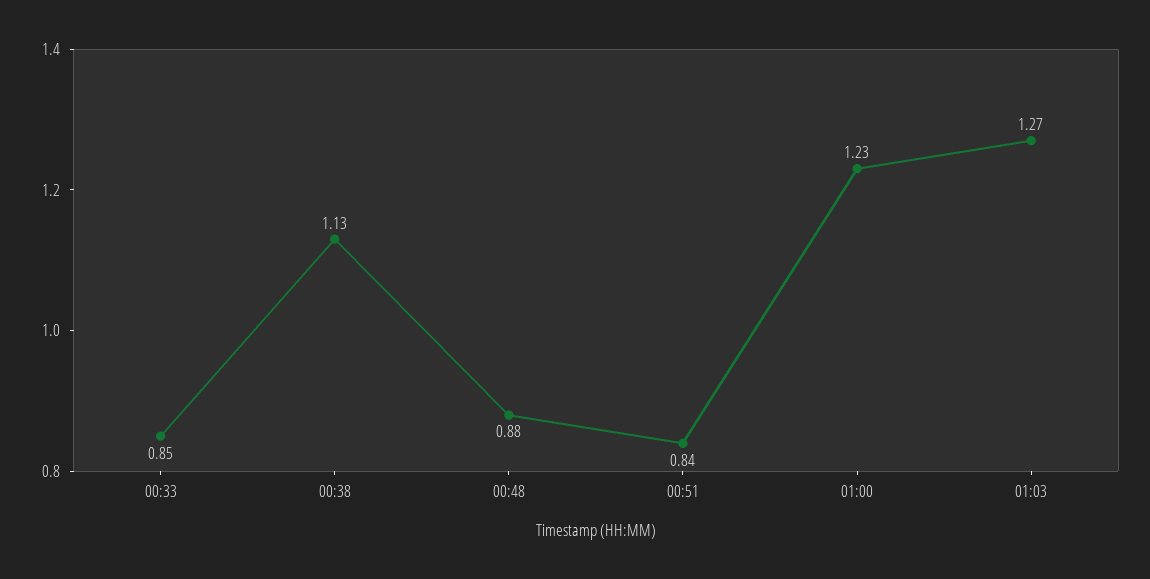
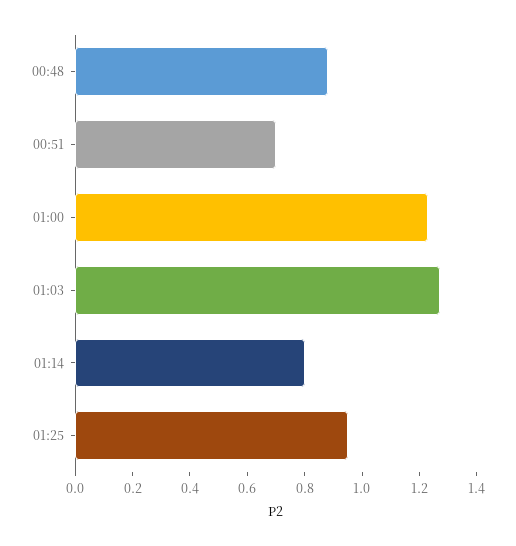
00:33: 0.85 -> none
00:38: 1.13 -> none
00:51: 0.84 -> 0.7
01:14: none -> 0.8
01:25: none -> 0.95

